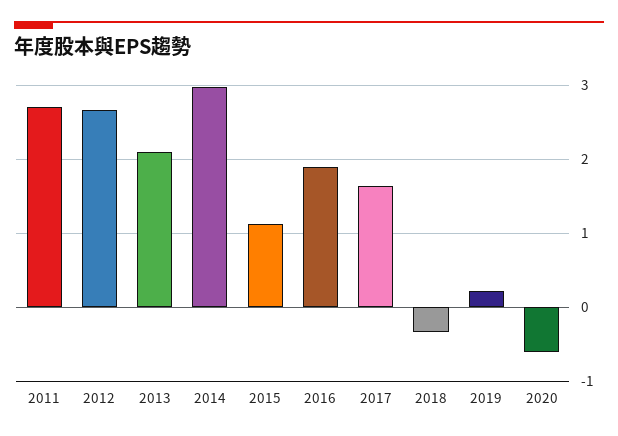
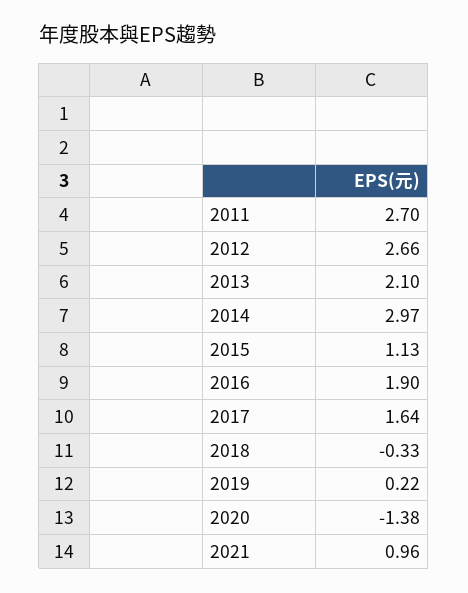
2020: -0.6 -> -1.38
2021: none -> 0.96

